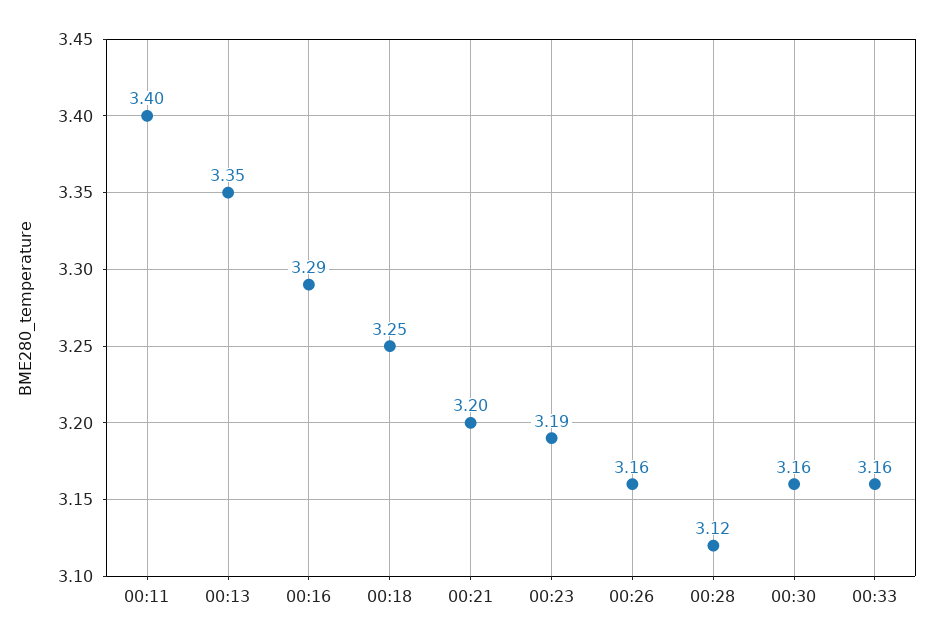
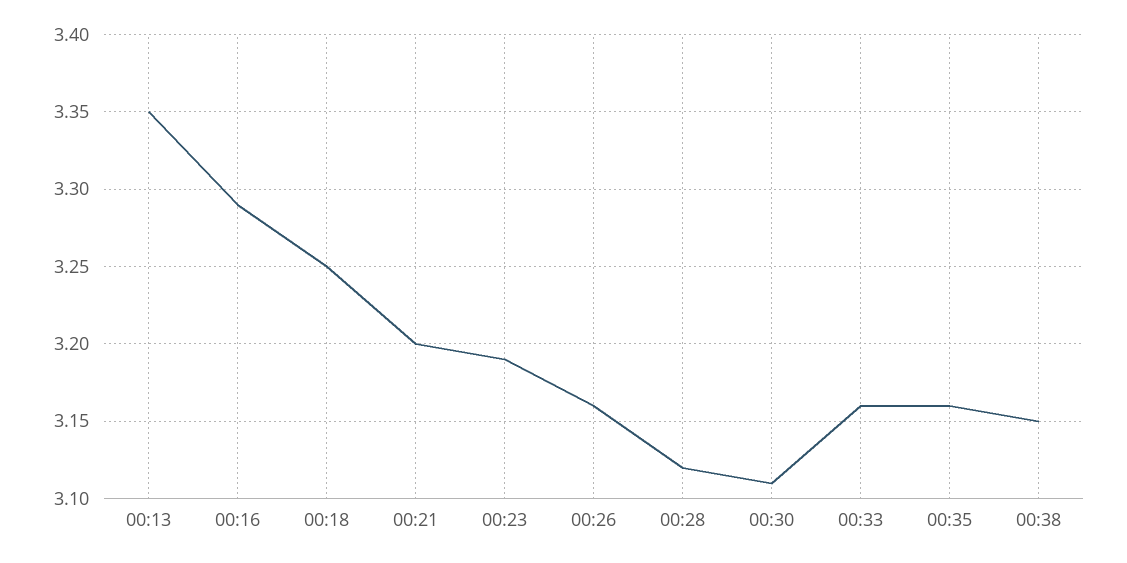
00:11: 3.4 -> none
00:30: 3.16 -> 3.11
00:35: none -> 3.16
00:38: none -> 3.15

